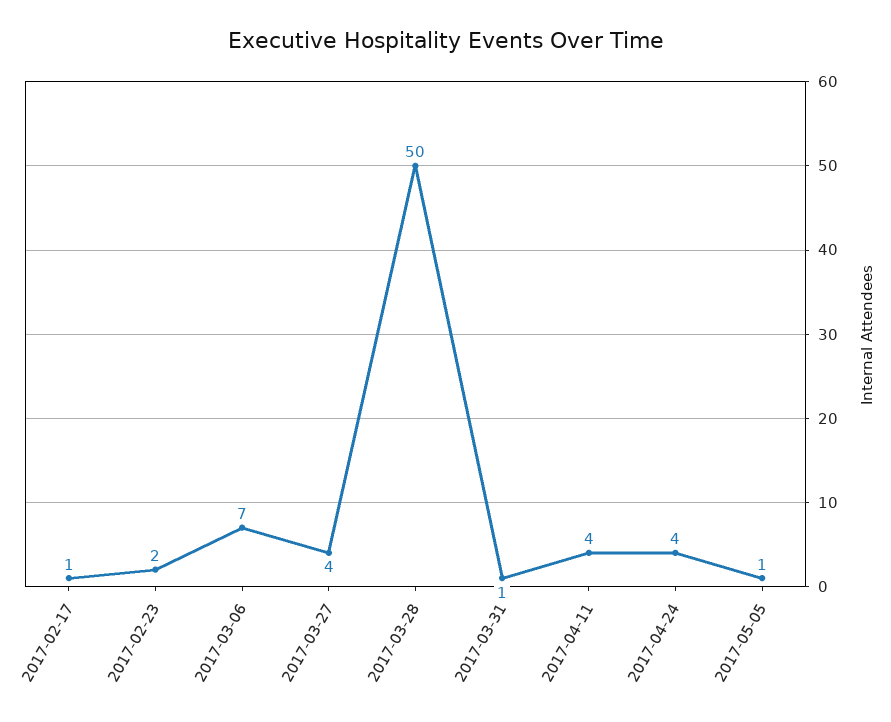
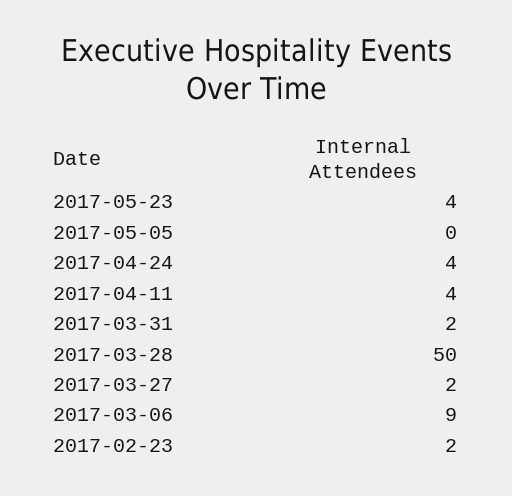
2017-02-17: 1 -> none
2017-03-06: 7 -> 9
2017-03-27: 4 -> 2
2017-03-31: 1 -> 2
2017-05-05: 1 -> 0
2017-05-23: none -> 4

